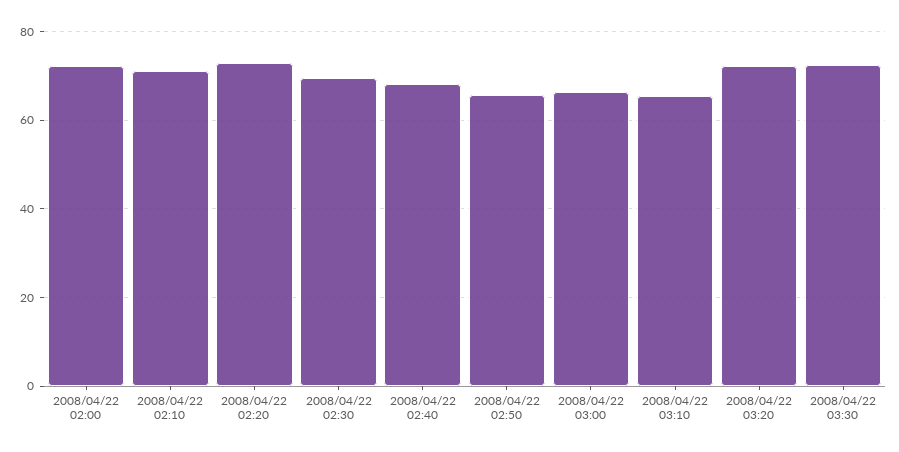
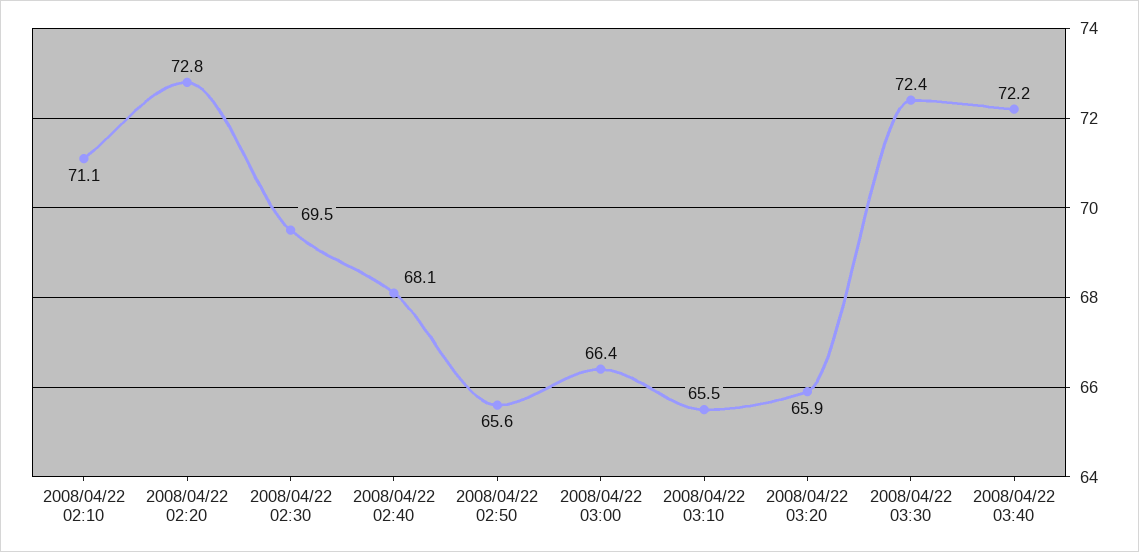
2008/04/22 02:00: 72 -> none
2008/04/22 03:20: 72 -> 65.9
2008/04/22 03:40: none -> 72.2

